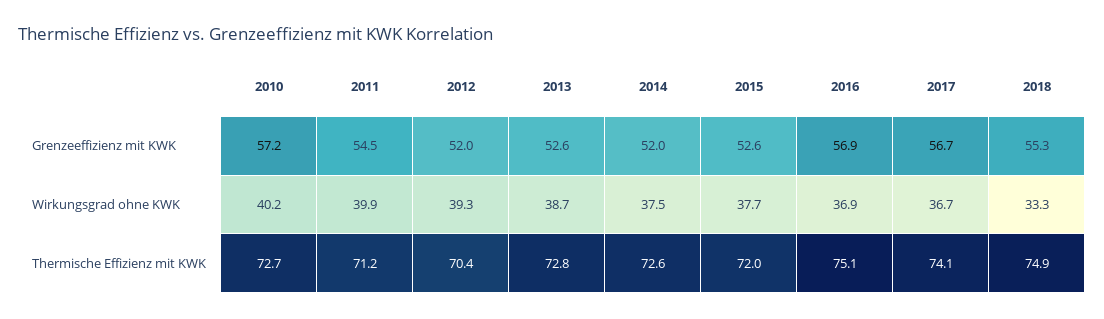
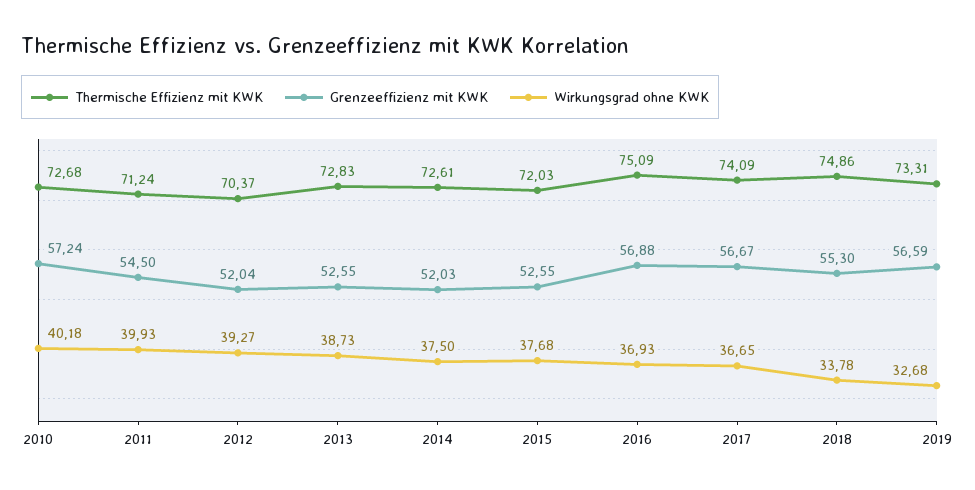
Wirkungsgrad ohne KWK, 2018: 33.3 -> 33.78
Thermische Effizienz mit KWK, 2019: none -> 73.31
Grenzeeffizienz mit KWK, 2019: none -> 56.59
Wirkungsgrad ohne KWK, 2019: none -> 32.68

